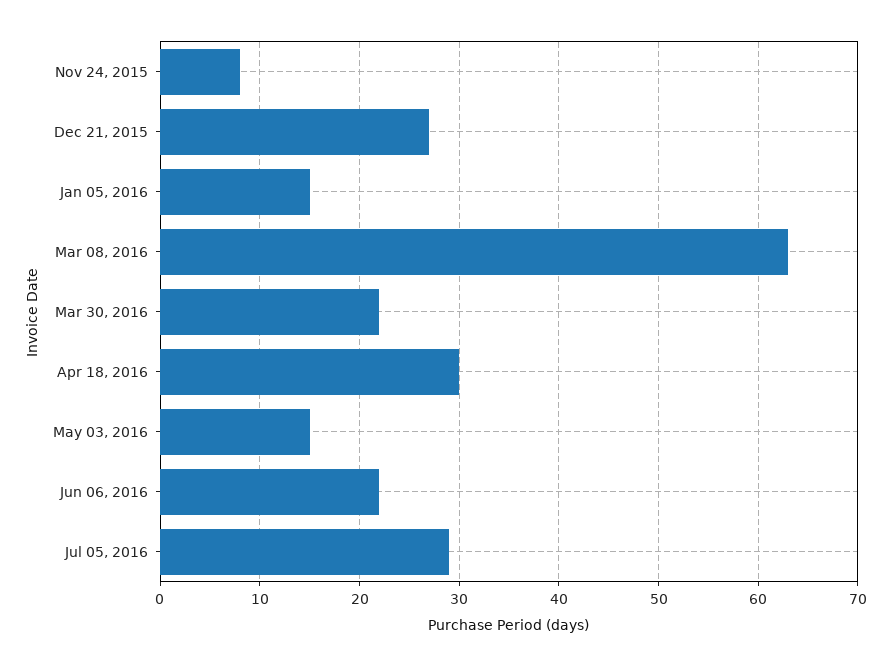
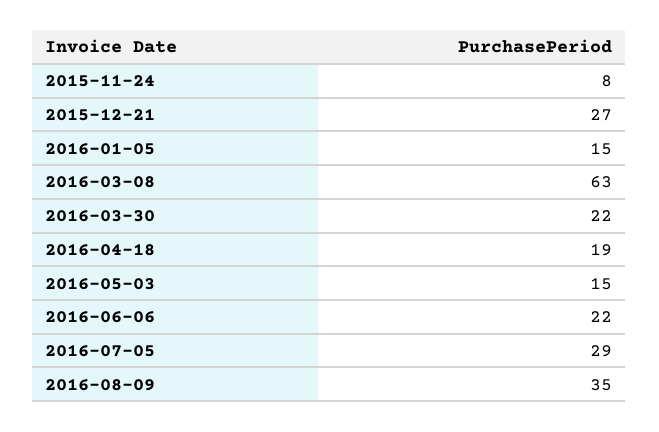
Apr 18, 2016: 30 -> 19
2016-08-09: none -> 35

